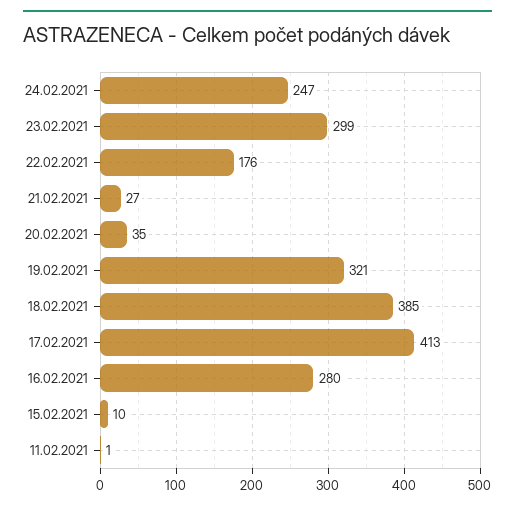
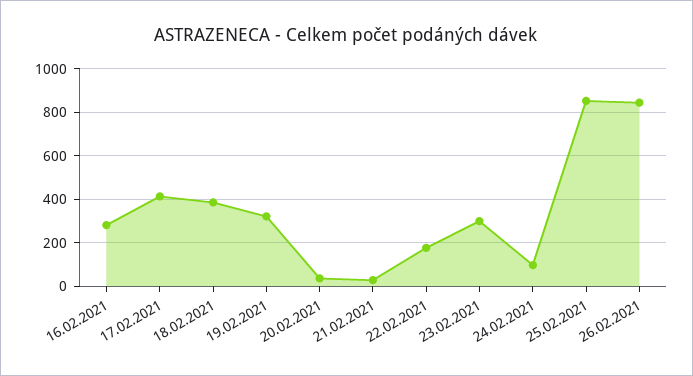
24.02.2021: 247 -> 100
15.02.2021: 10 -> none
11.02.2021: 1 -> none
25.02.2021: none -> 850
26.02.2021: none -> 850

